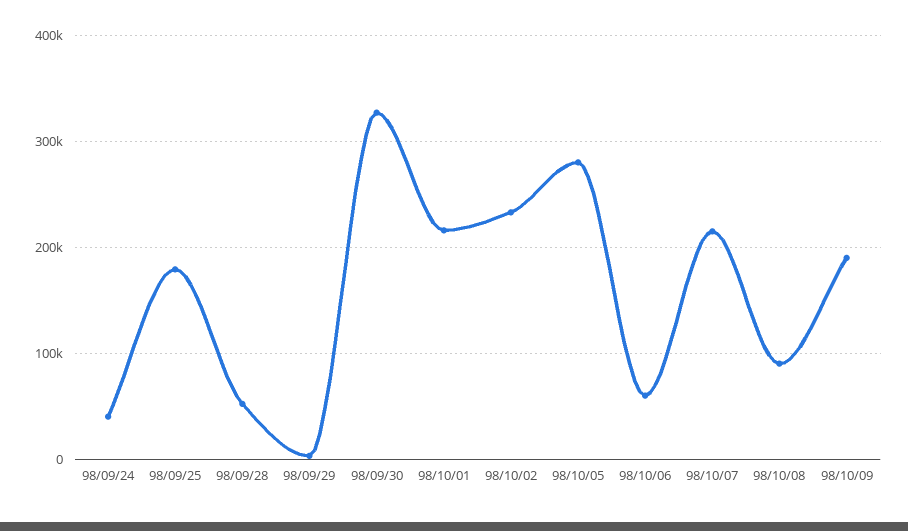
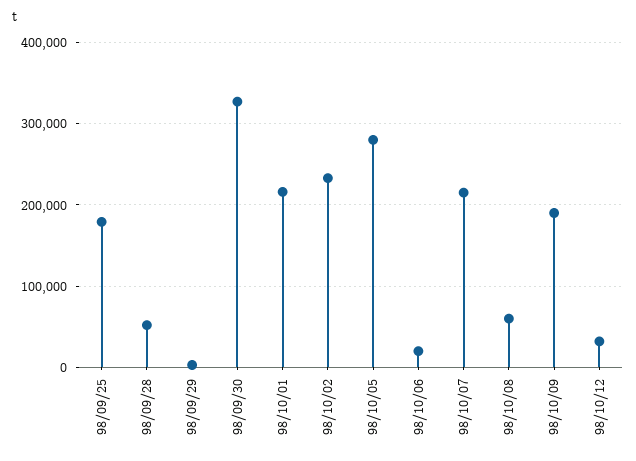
98/09/24: 40000 -> none
98/10/06: 60000 -> 20000
98/10/08: 90000 -> 60000
98/10/12: none -> 30000

